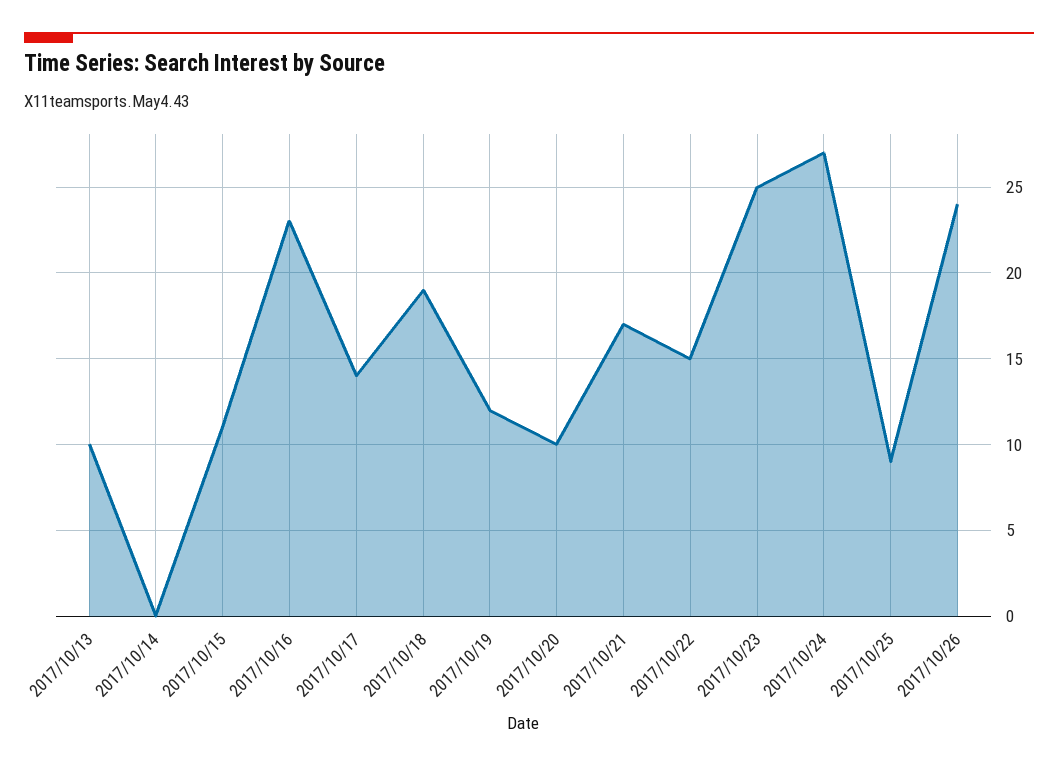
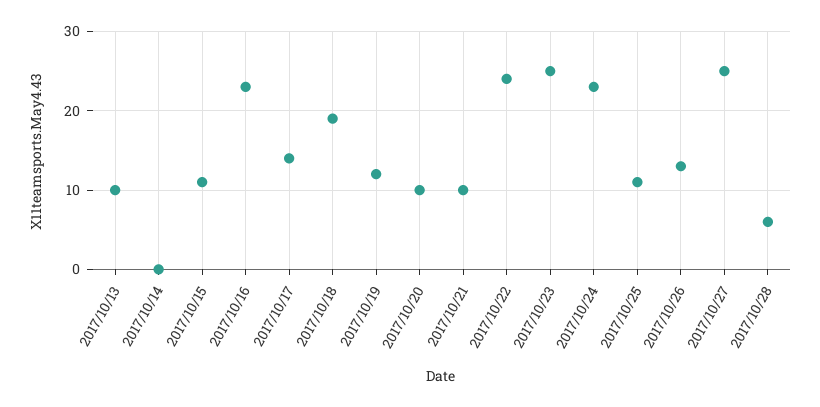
2017/10/21: 17 -> 10
2017/10/22: 15 -> 24
2017/10/24: 27 -> 23
2017/10/25: 9 -> 11
2017/10/26: 24 -> 13
2017/10/27: none -> 25
2017/10/28: none -> 6

